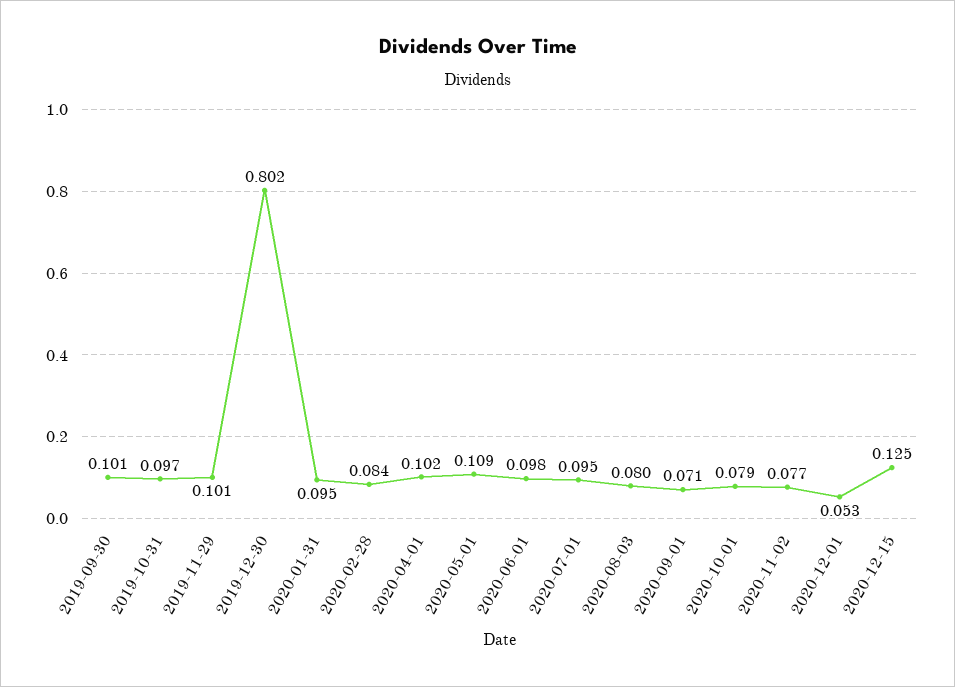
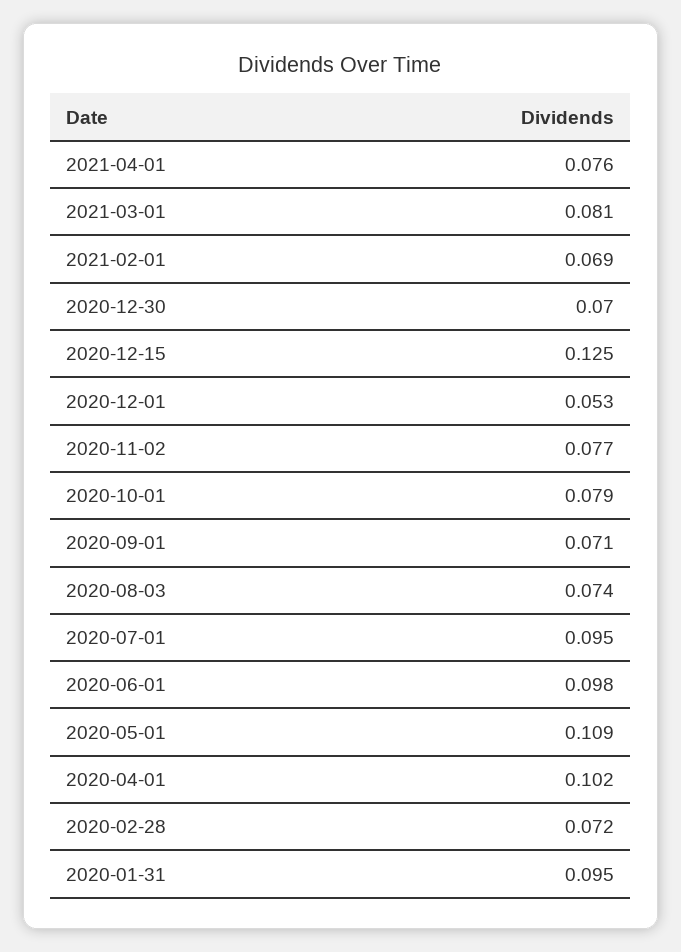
2019-09-30: 0.101 -> none
2019-10-31: 0.097 -> none
2019-11-29: 0.101 -> none
2019-12-30: 0.802 -> none
2020-02-28: 0.084 -> 0.072
2020-08-03: 0.08 -> 0.074
2021-04-01: none -> 0.076
2021-03-01: none -> 0.081
2021-02-01: none -> 0.069
2020-12-30: none -> 0.07

